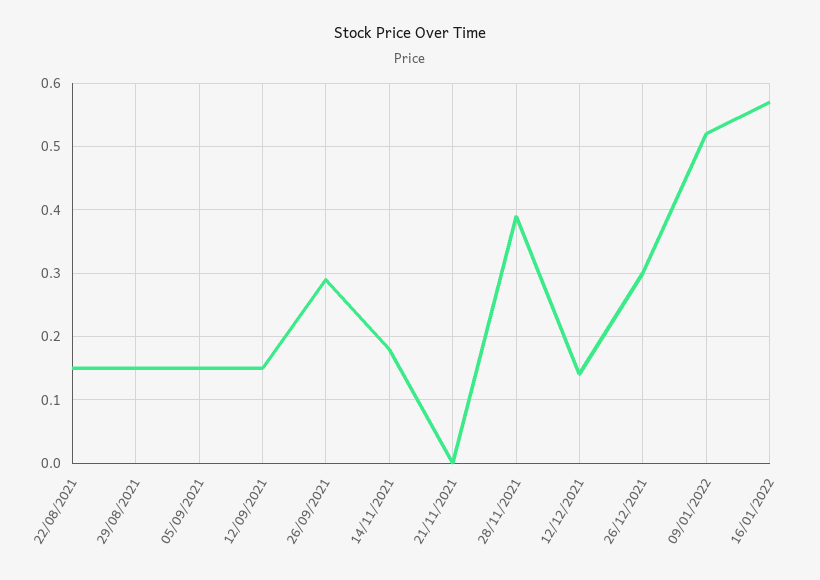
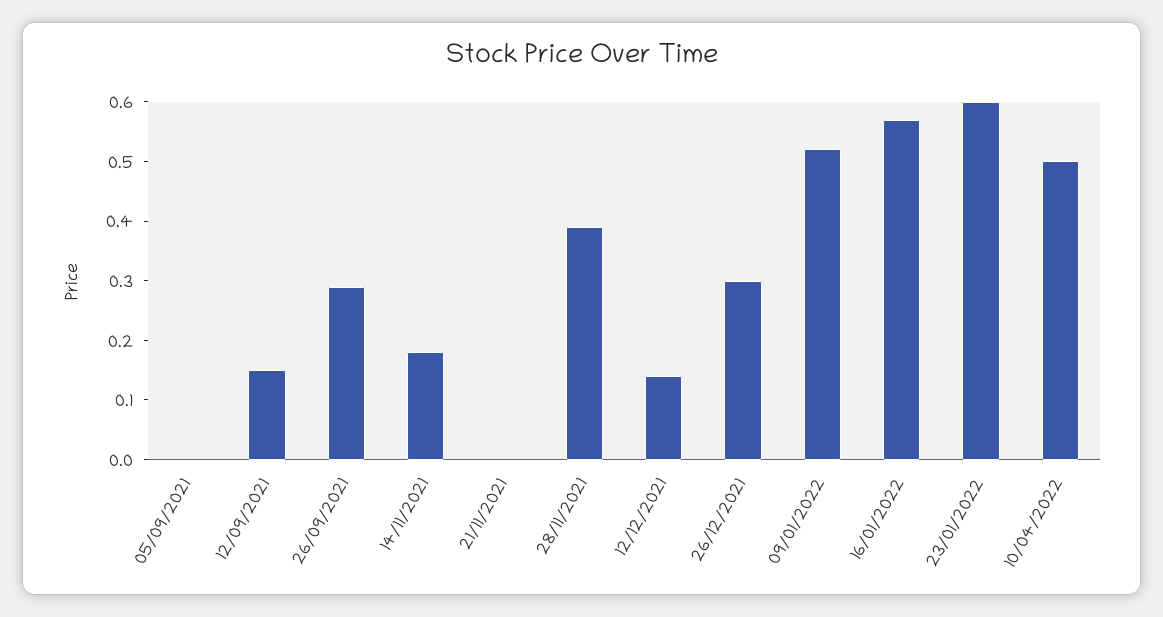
22/08/2021: 0.15 -> none
29/08/2021: 0.15 -> none
05/09/2021: 0.15 -> 0
23/01/2022: none -> 0.6
10/04/2022: none -> 0.5

